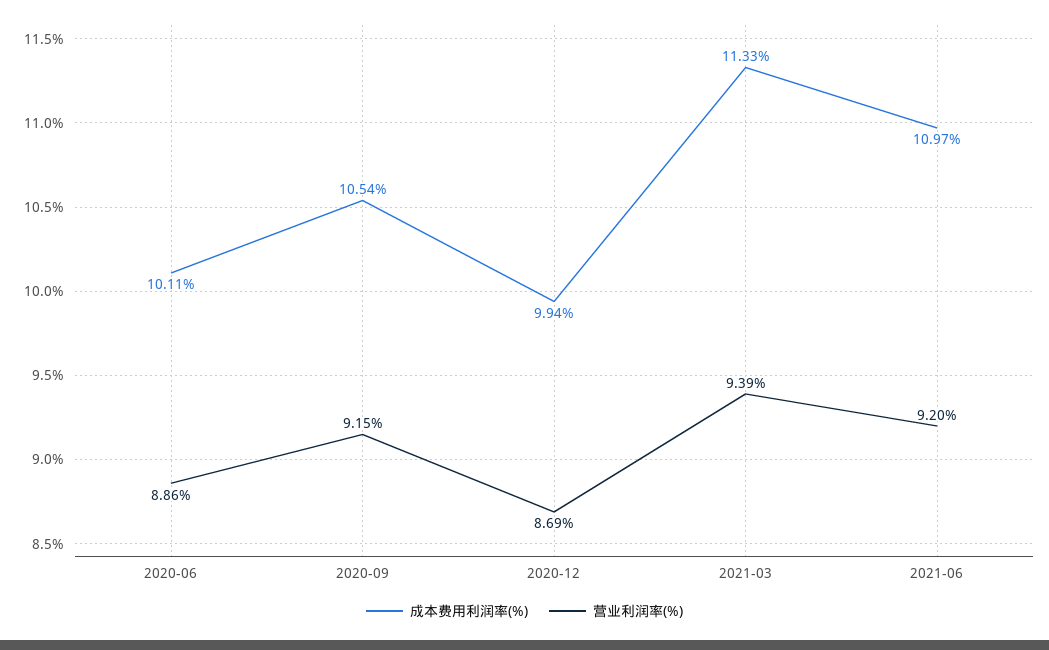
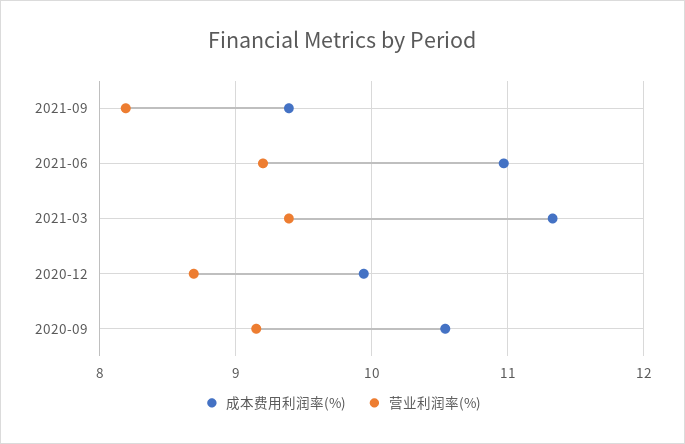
成本费用利润率(%), 2020-06: 10.11 -> none
营业利润率(%), 2020-06: 8.86 -> none
成本费用利润率(%), 2021-09: none -> 9.4
营业利润率(%), 2021-09: none -> 8.2

